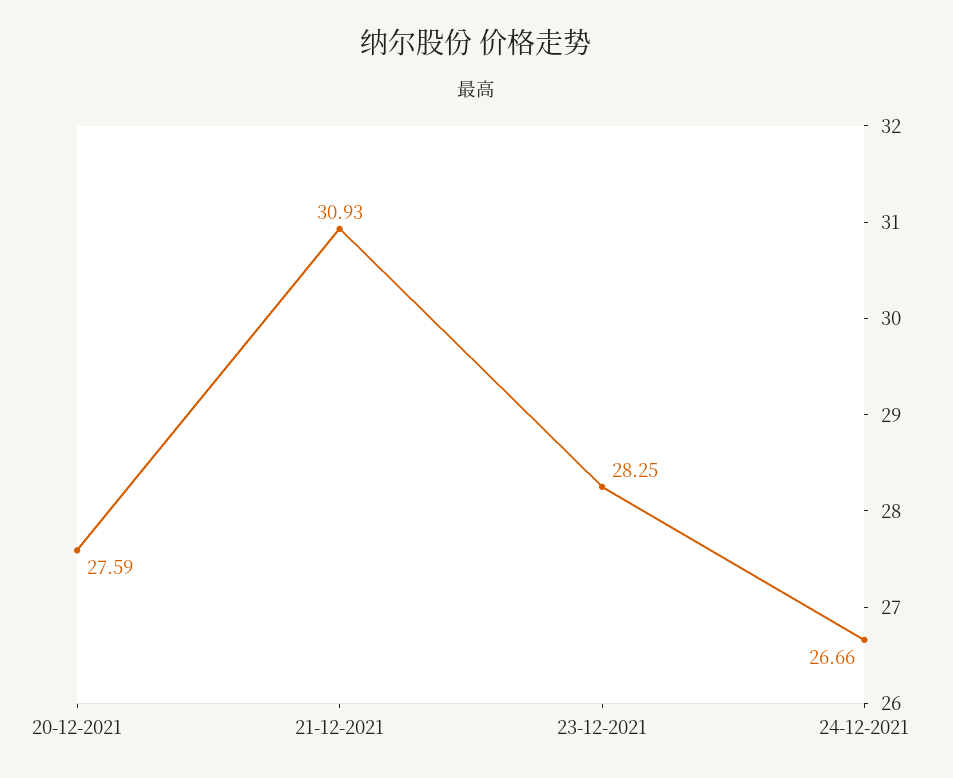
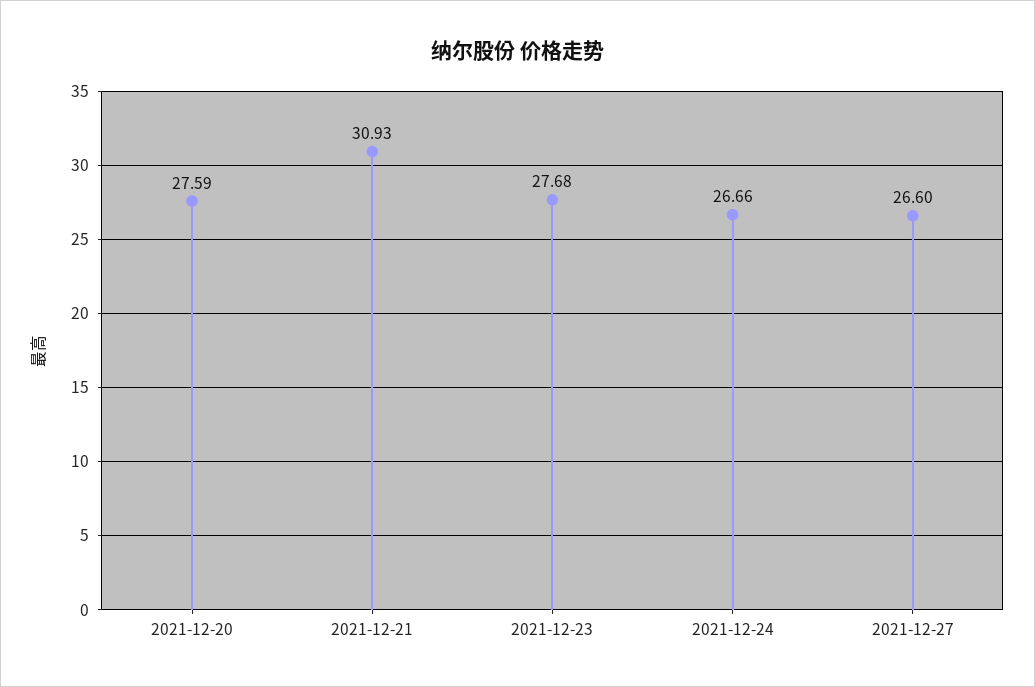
23-12-2021: 28.25 -> 27.68
2021-12-27: none -> 26.6

